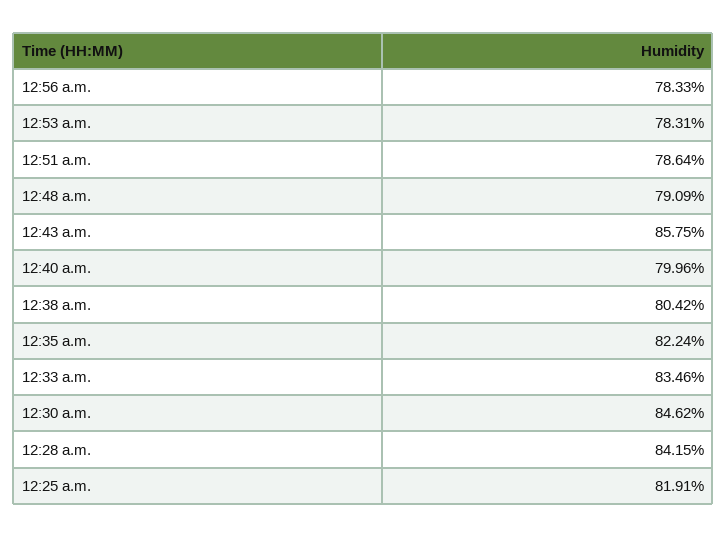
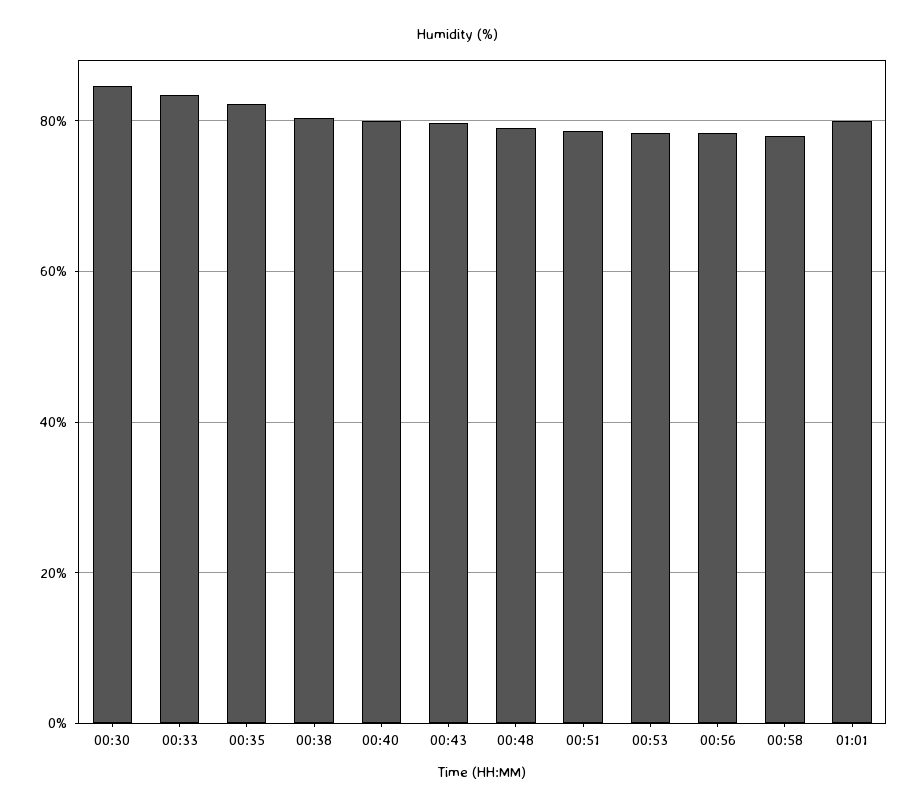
12:43 a.m.: 85.75 -> 80
12:28 a.m.: 84.15 -> none
12:25 a.m.: 81.91 -> none
00:58: none -> 78
01:01: none -> 80

